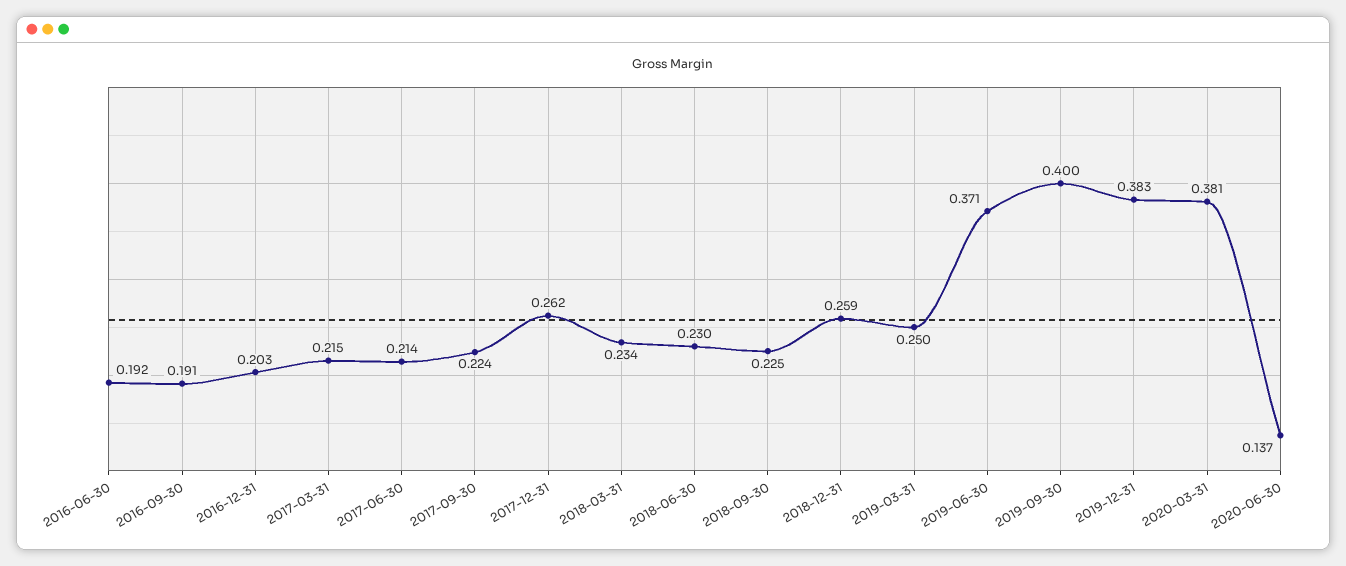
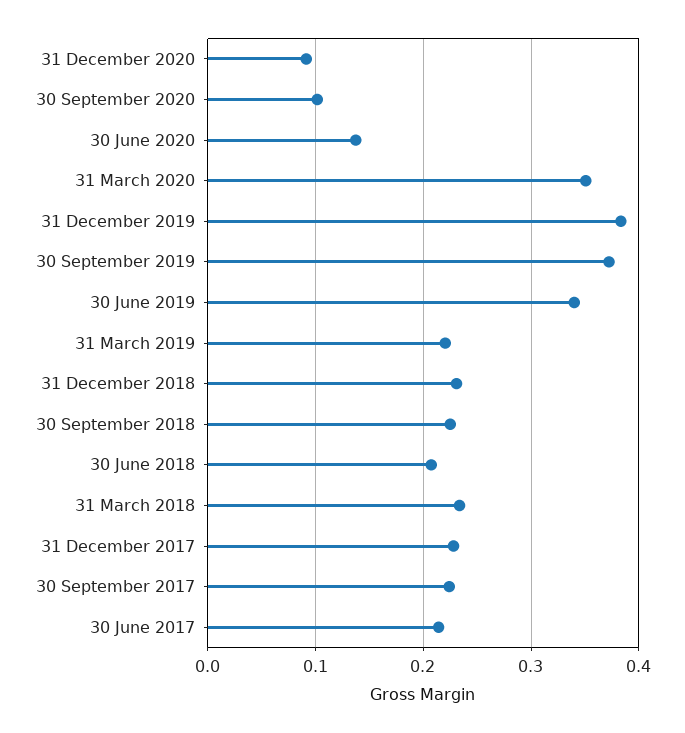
2016-06-30: 0.192 -> none
2016-09-30: 0.191 -> none
2016-12-31: 0.203 -> none
2017-03-31: 0.215 -> none
2017-12-31: 0.262 -> 0.23
2018-06-30: 0.23 -> 0.21
2018-12-31: 0.259 -> 0.23
2019-03-31: 0.25 -> 0.22
2019-06-30: 0.371 -> 0.34
2019-09-30: 0.4 -> 0.37
2020-03-31: 0.381 -> 0.35
31 December 2020: none -> 0.09
30 September 2020: none -> 0.1

